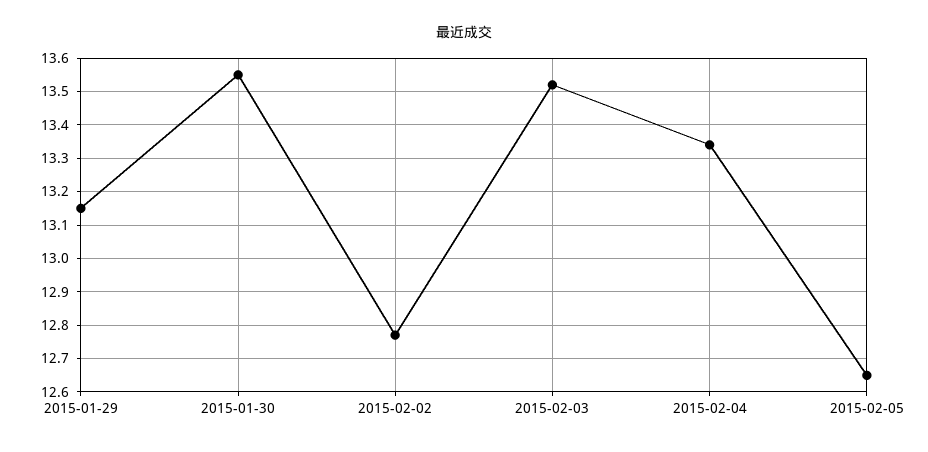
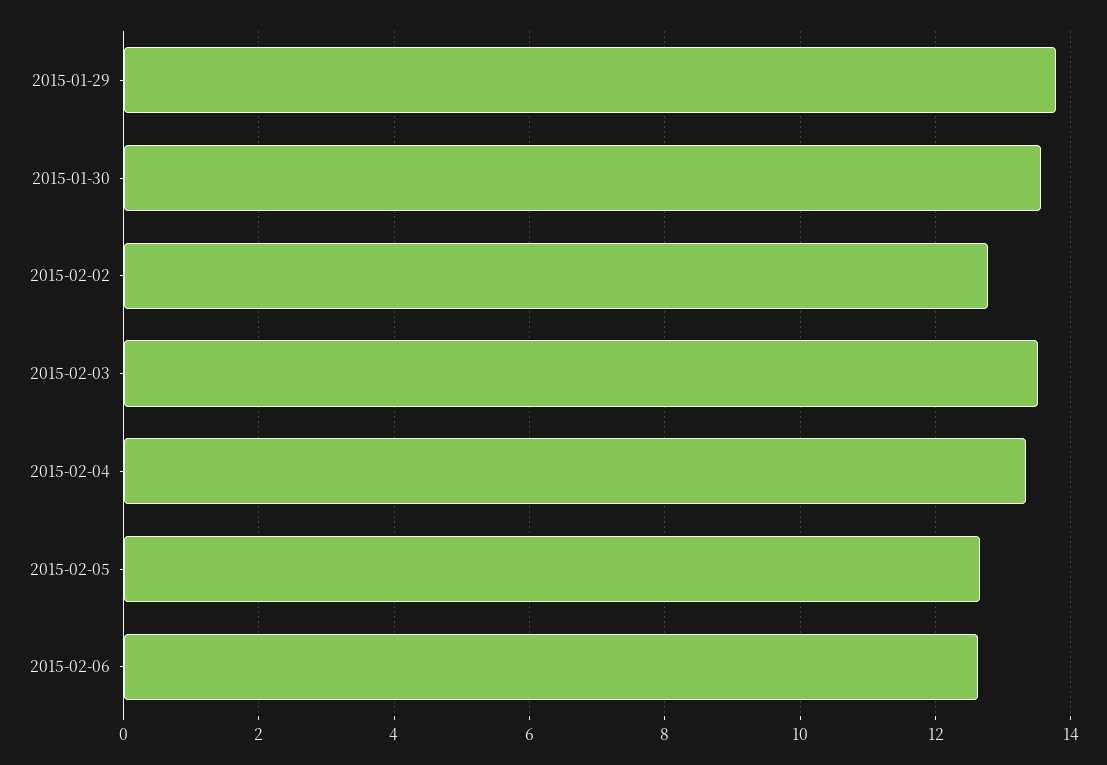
2015-01-29: 13.15 -> 13.8
2015-02-06: none -> 12.6

